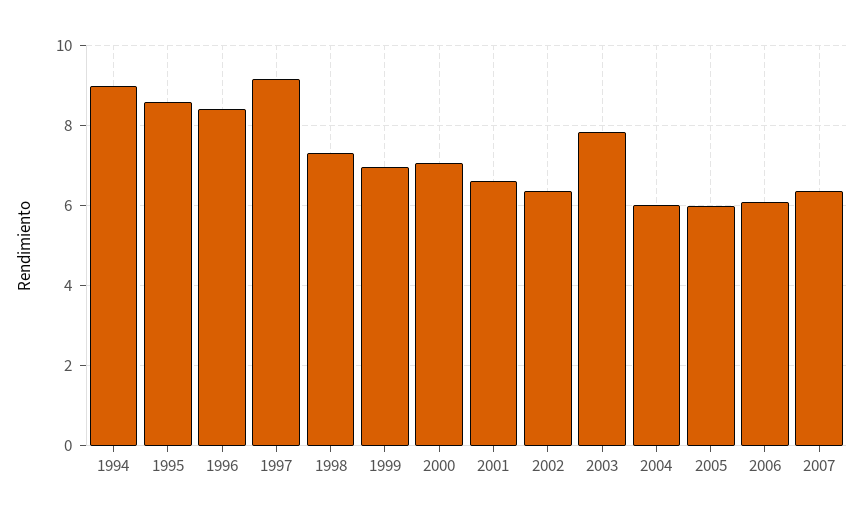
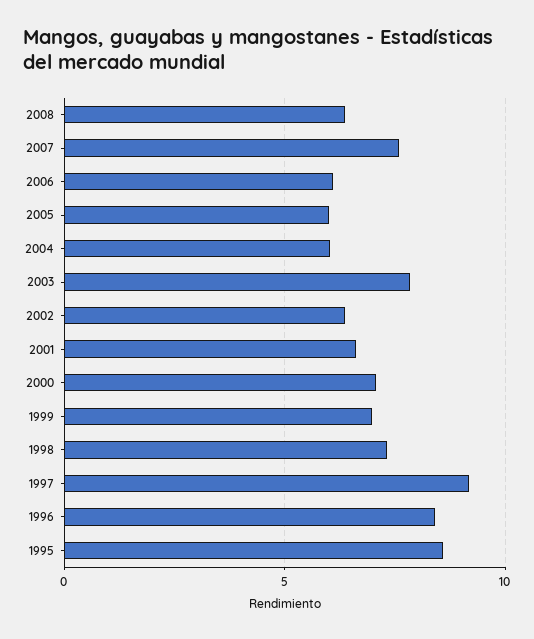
1994: 9 -> none
2007: 6.4 -> 7.5
2008: none -> 6.5

